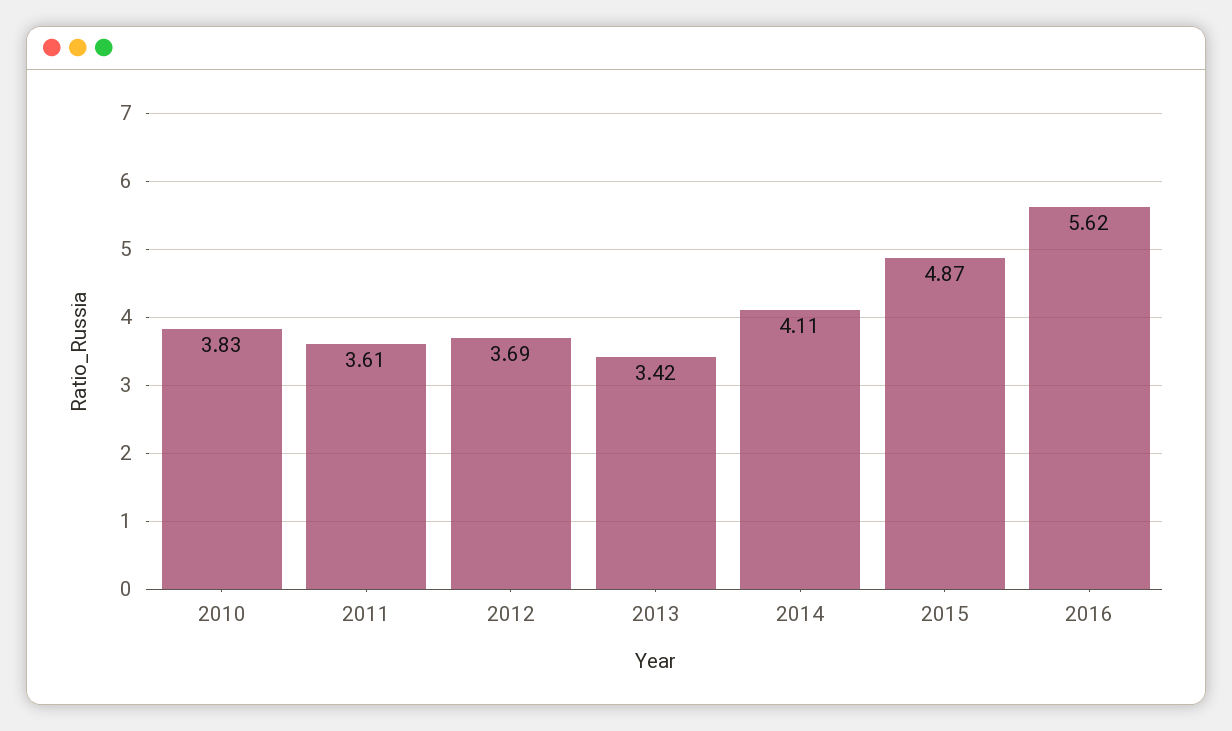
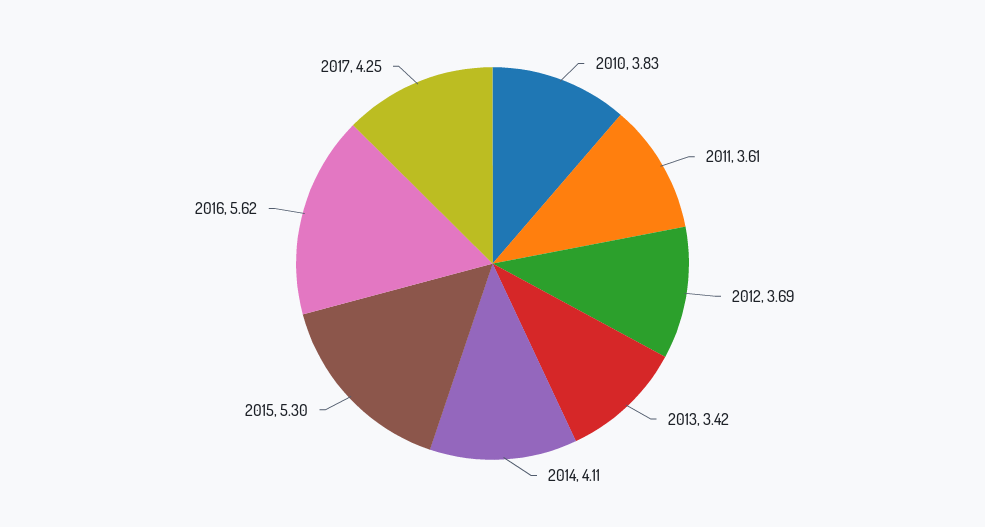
2015: 4.87 -> 5.3
2017: none -> 4.25

